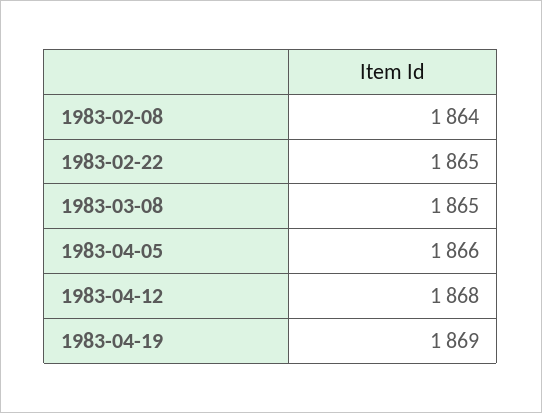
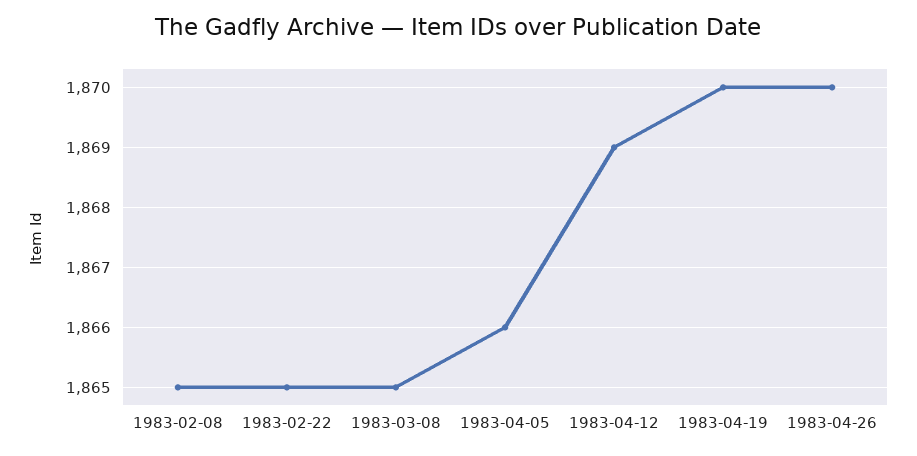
1983-02-08: 1864 -> 1865
1983-04-12: 1868 -> 1869
1983-04-19: 1869 -> 1870
1983-04-26: none -> 1870

